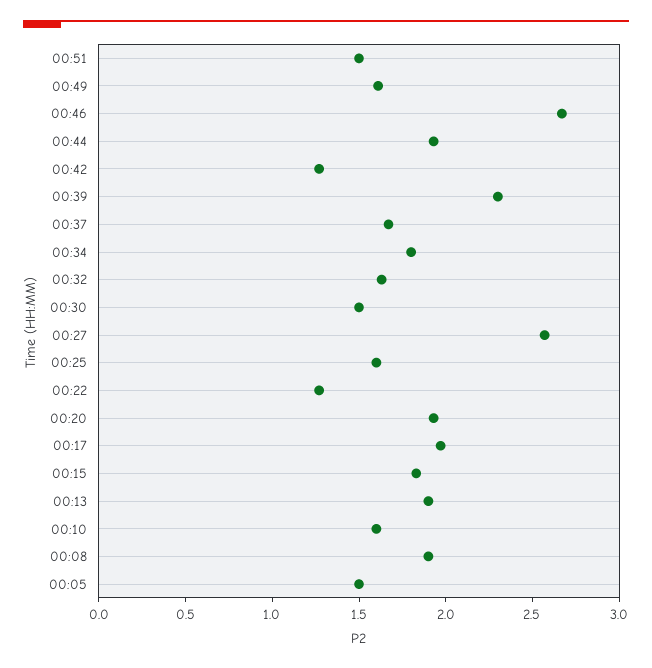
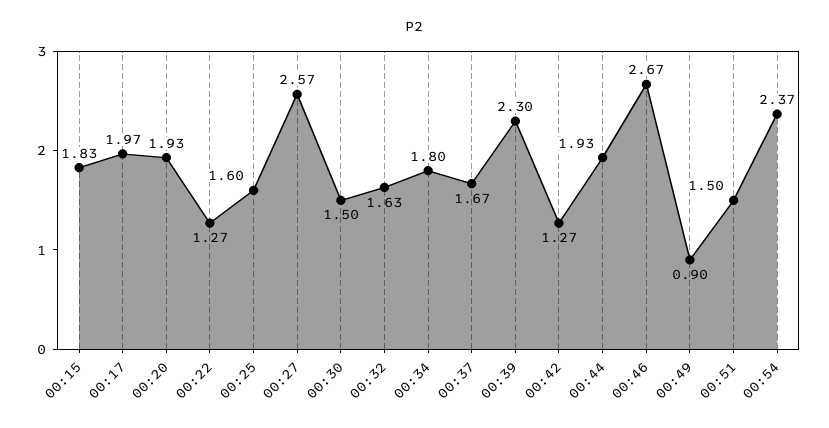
00:49: 1.6 -> 0.9
00:13: 1.9 -> none
00:10: 1.6 -> none
00:08: 1.9 -> none
00:05: 1.5 -> none
00:54: none -> 2.37

